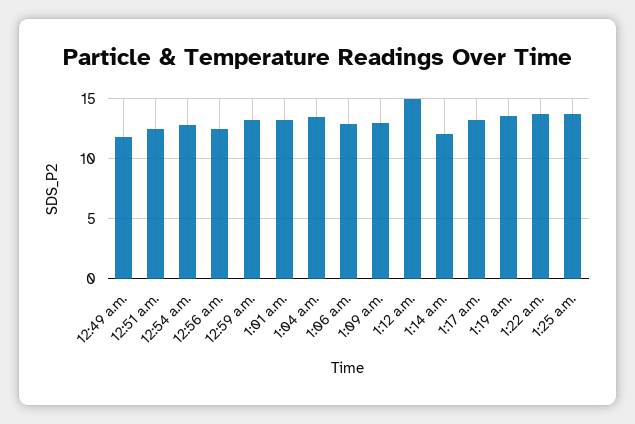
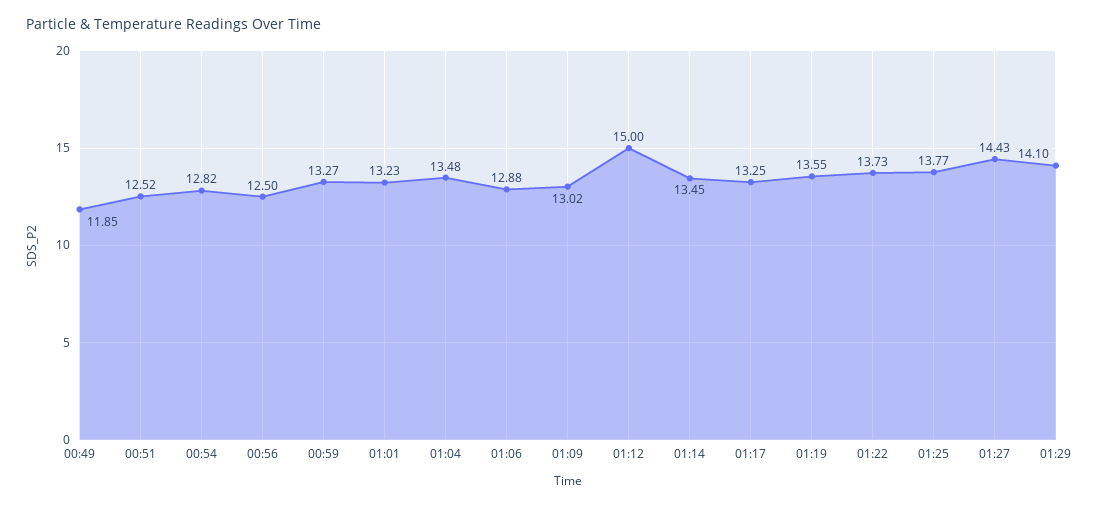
1:14 a.m.: 12 -> 13.45
01:27: none -> 14.43
01:29: none -> 14.1

